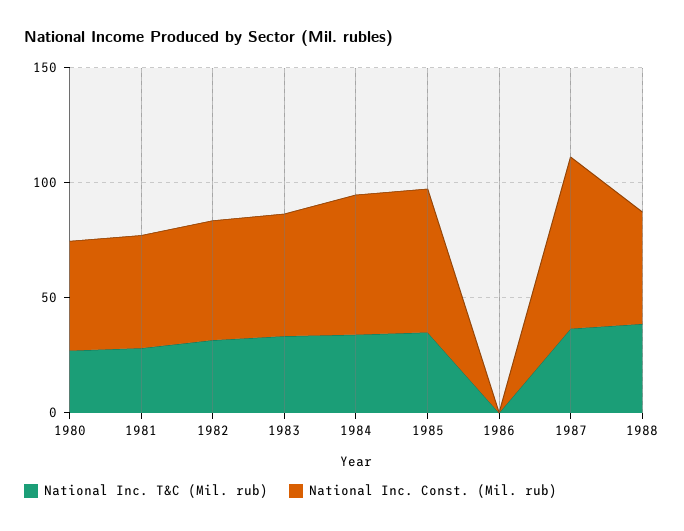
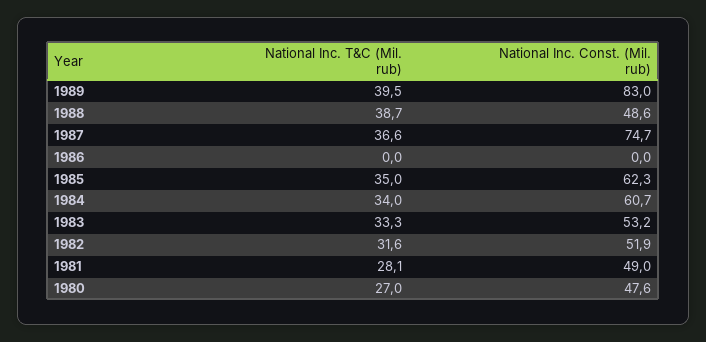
National Inc. T&C (Mil. rub), 1989: none -> 39.5
National Inc. Const. (Mil. rub), 1989: none -> 83

